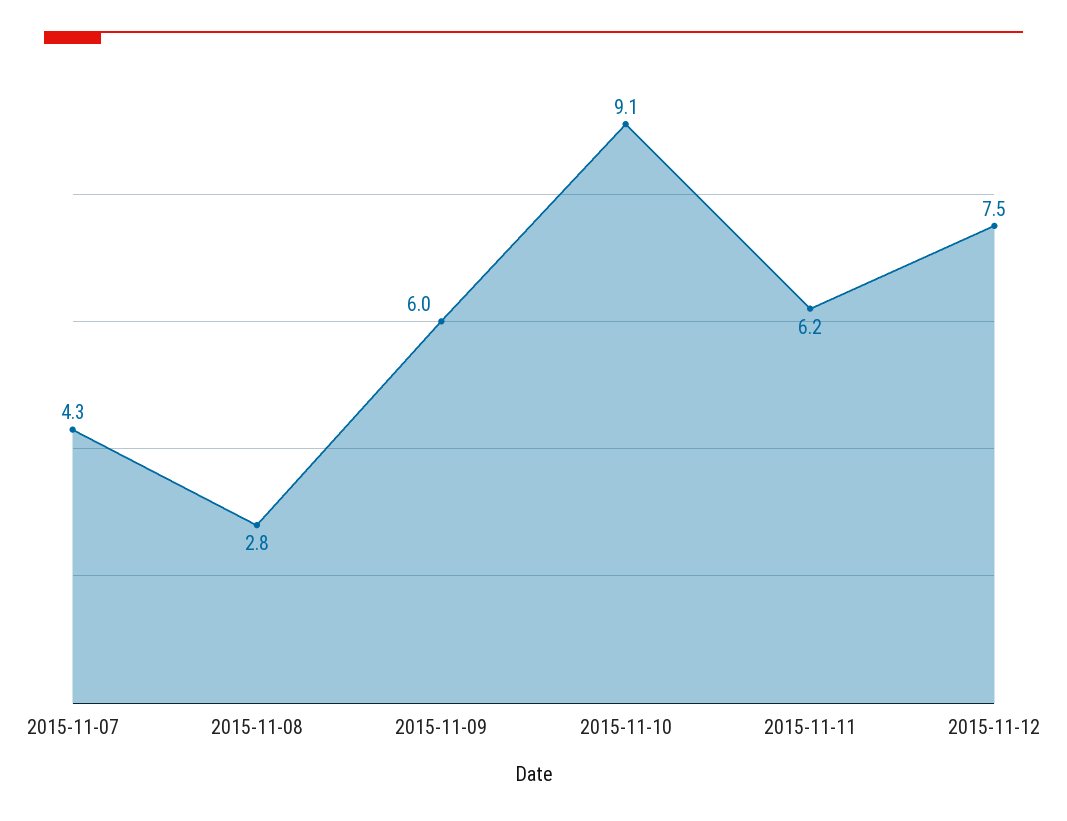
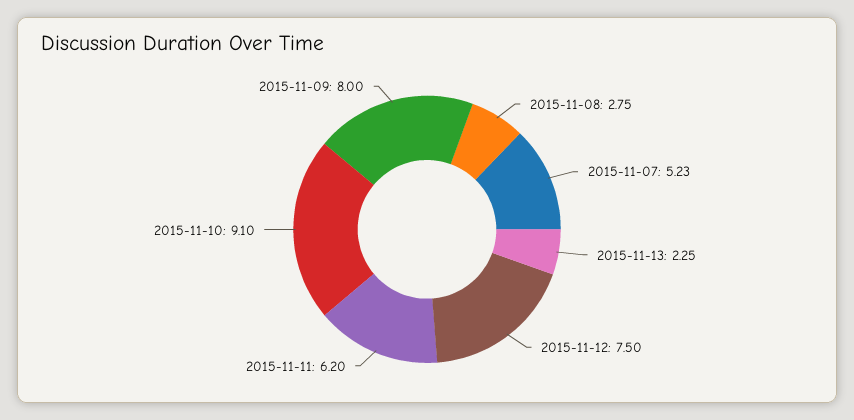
2015-11-07: 4.3 -> 5.23
2015-11-09: 6 -> 8
2015-11-13: none -> 2.25

